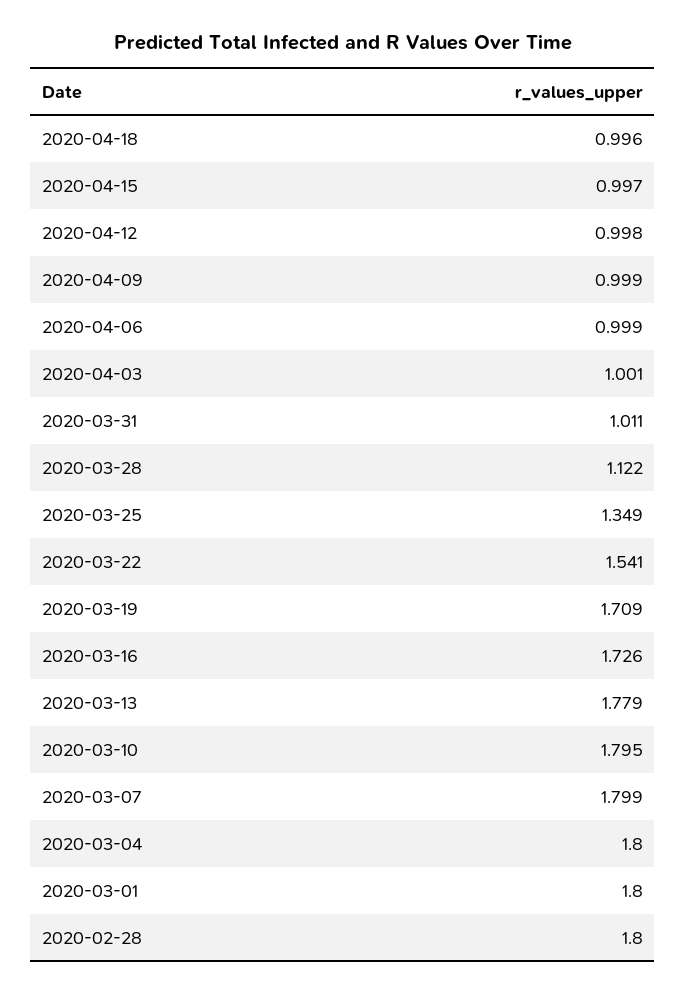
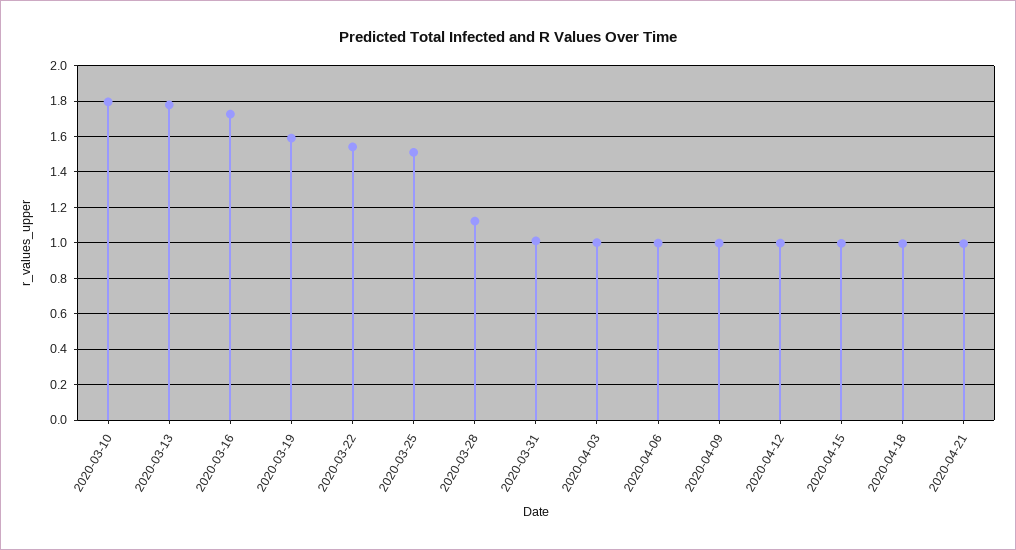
2020-03-25: 1.349 -> 1.5
2020-03-19: 1.709 -> 1.6
2020-03-07: 1.799 -> none
2020-03-04: 1.8 -> none
2020-03-01: 1.8 -> none
2020-02-28: 1.8 -> none
2020-04-21: none -> 1

